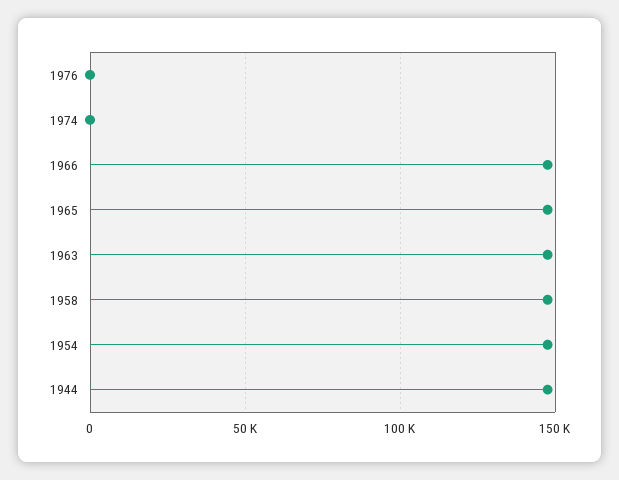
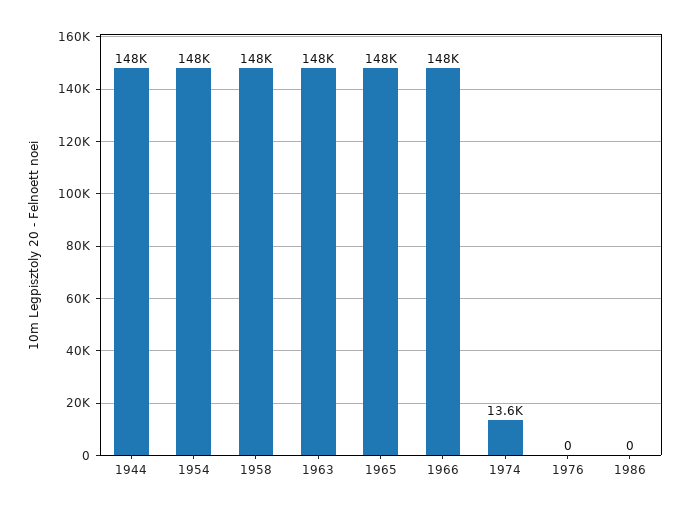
1974: 0 -> 13600
1986: none -> 0

